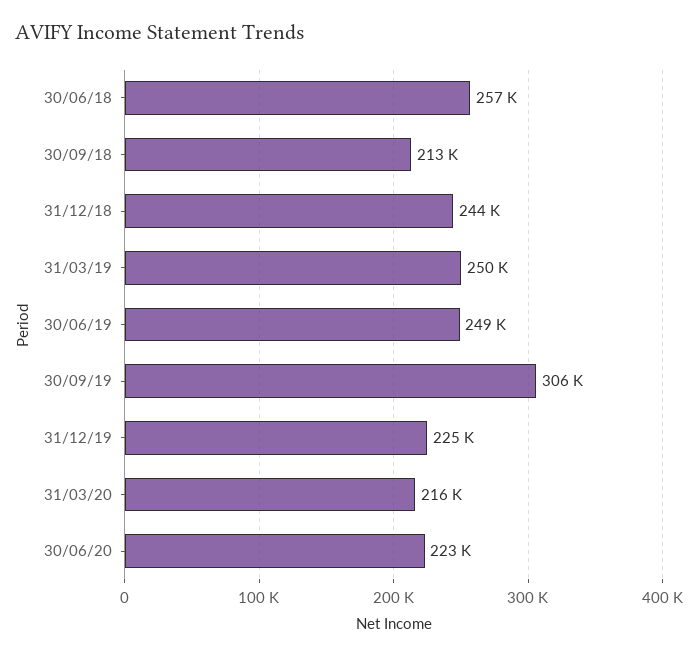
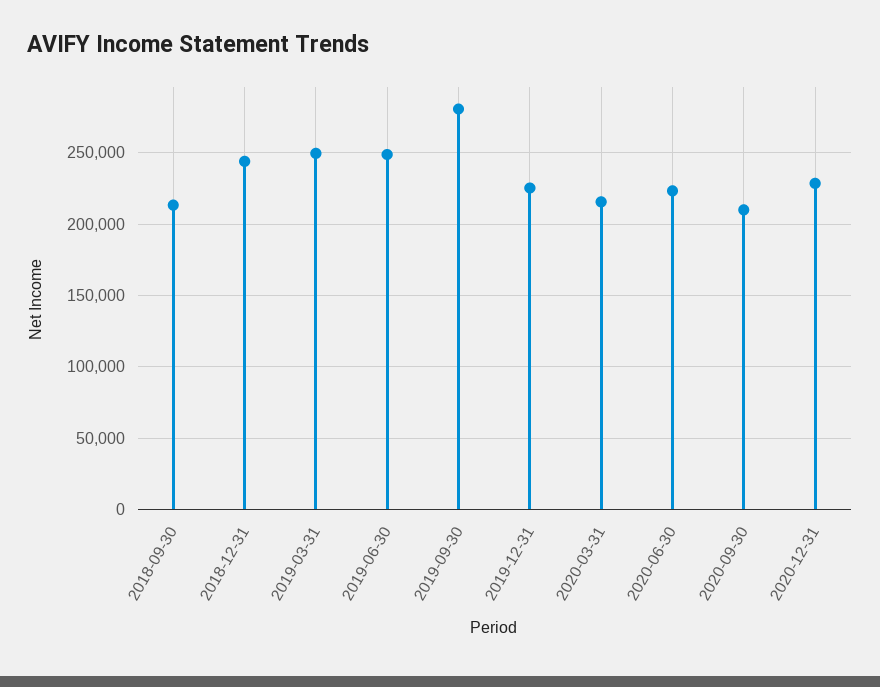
30/06/18: 257000 -> none
30/09/19: 306000 -> 280000
2020-09-30: none -> 210000
2020-12-31: none -> 230000

